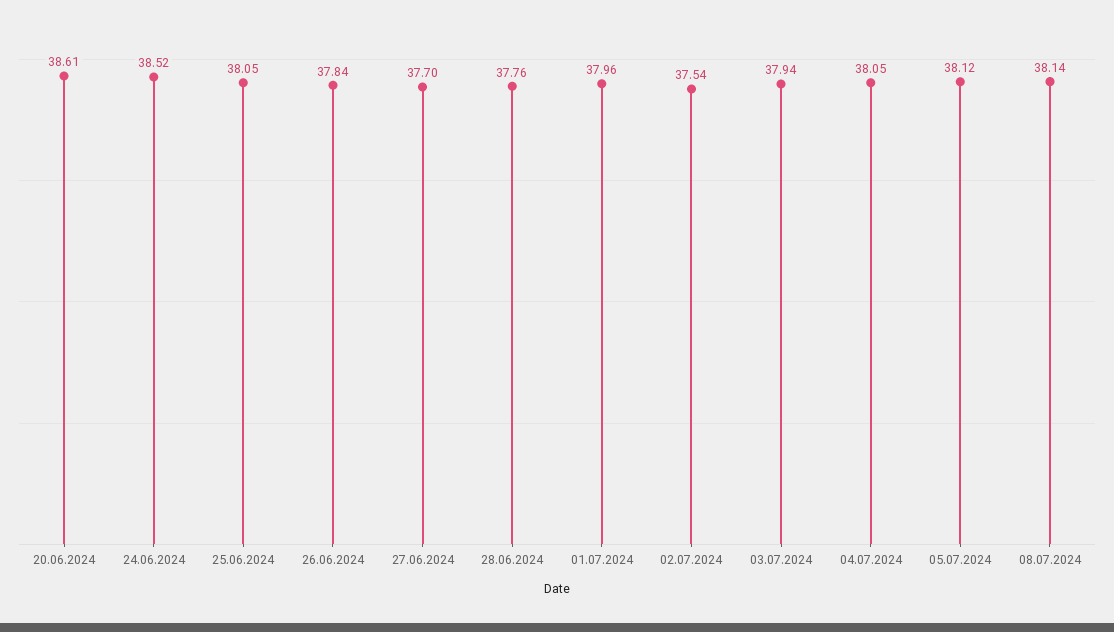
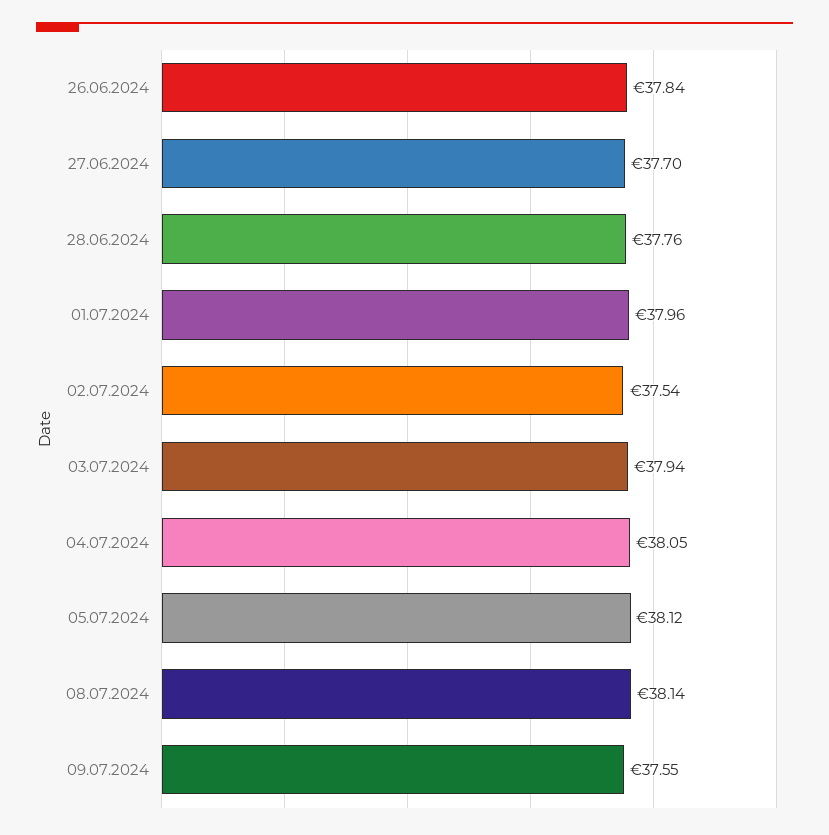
20.06.2024: 38.61 -> none
24.06.2024: 38.52 -> none
25.06.2024: 38.05 -> none
09.07.2024: none -> 37.55

